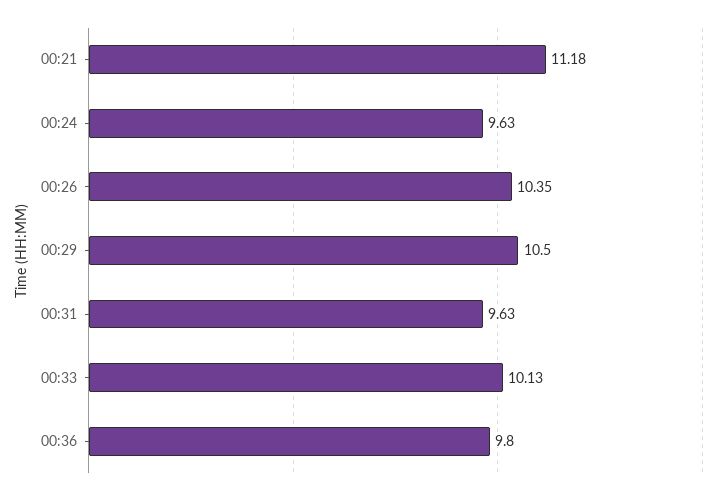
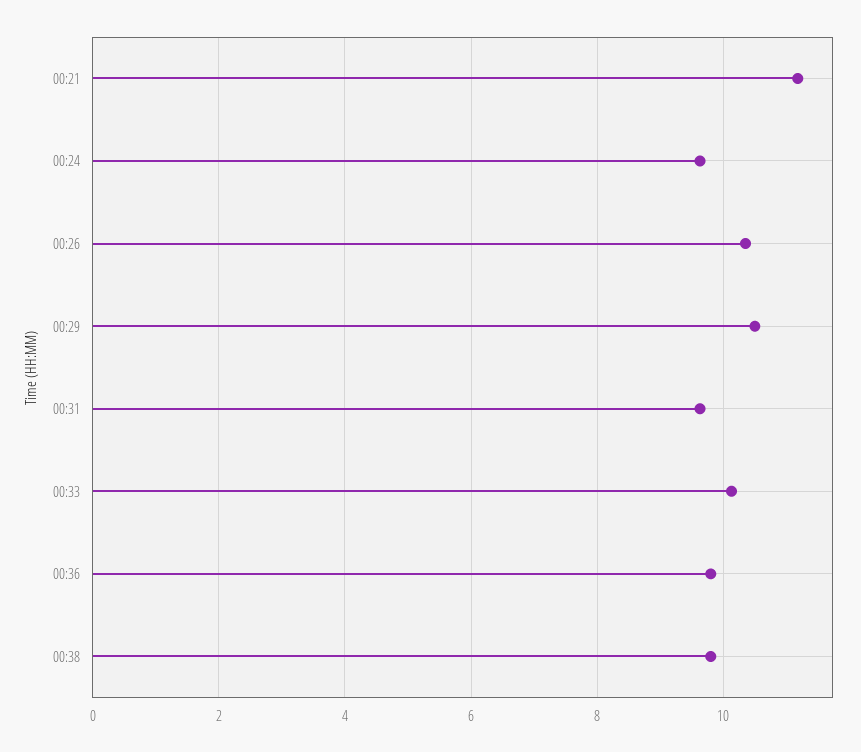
00:38: none -> 9.8

